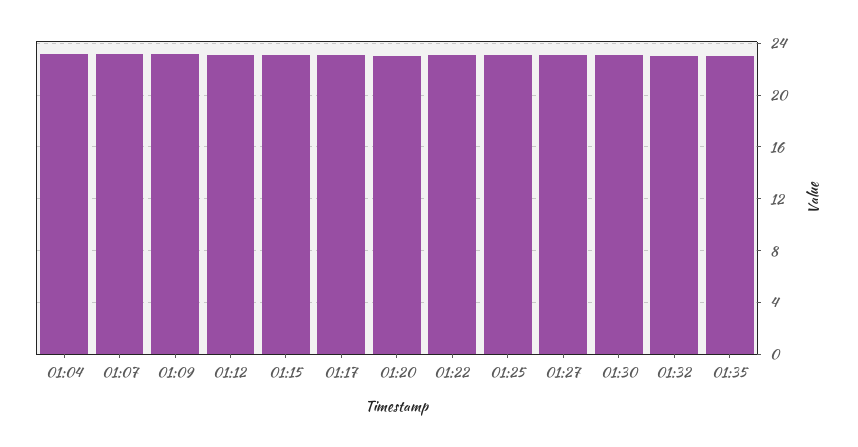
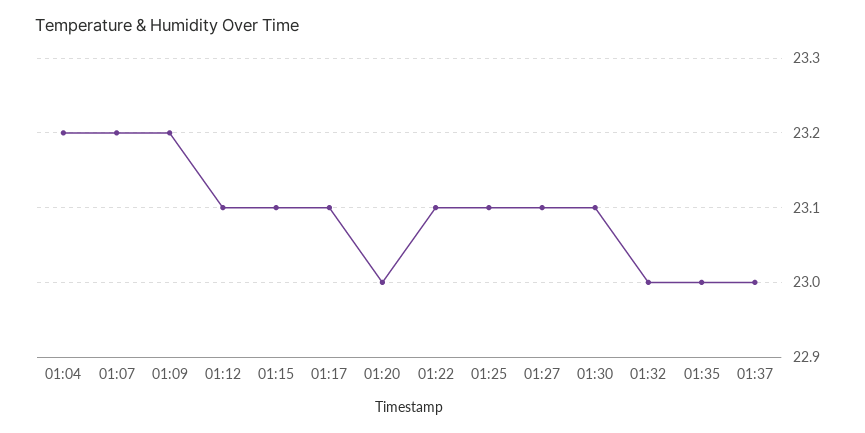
01:37: none -> 23

